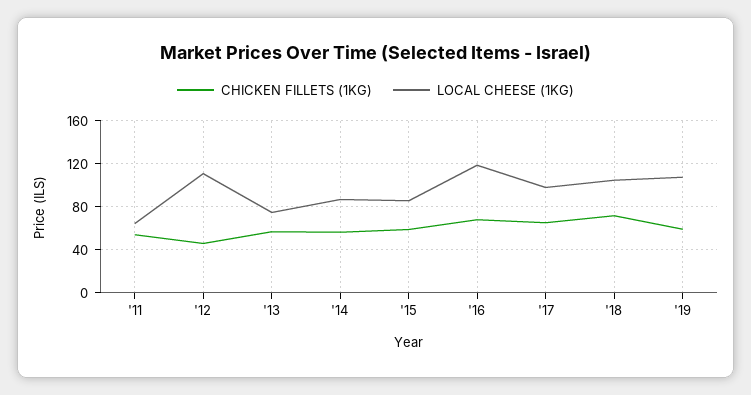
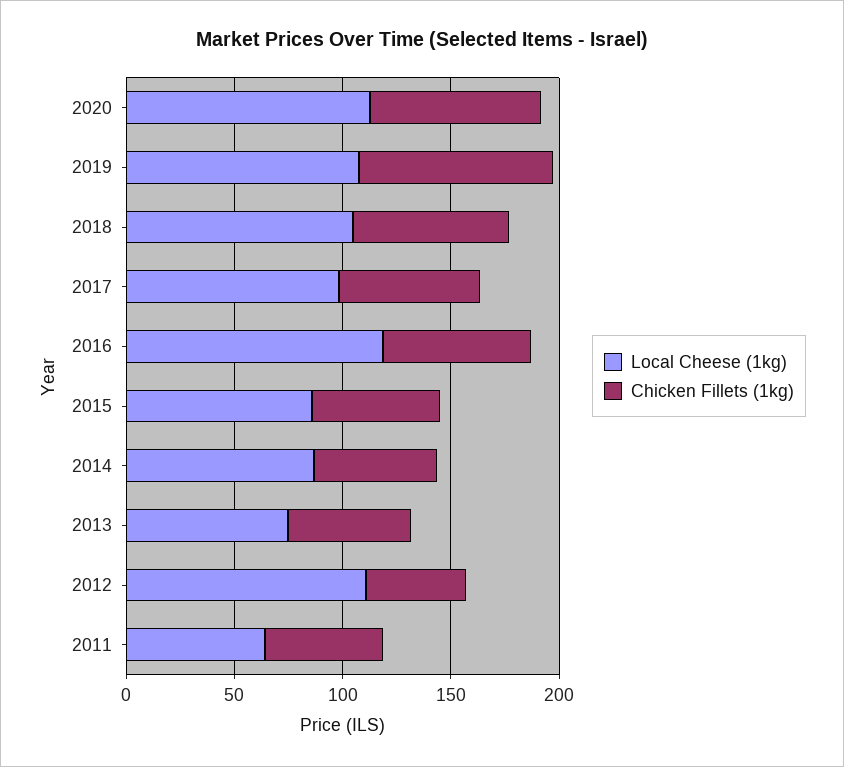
CHICKEN FILLETS (1KG), '19: 60 -> 90
LOCAL CHEESE (1KG), 2020: none -> 110
CHICKEN FILLETS (1KG), 2020: none -> 80

